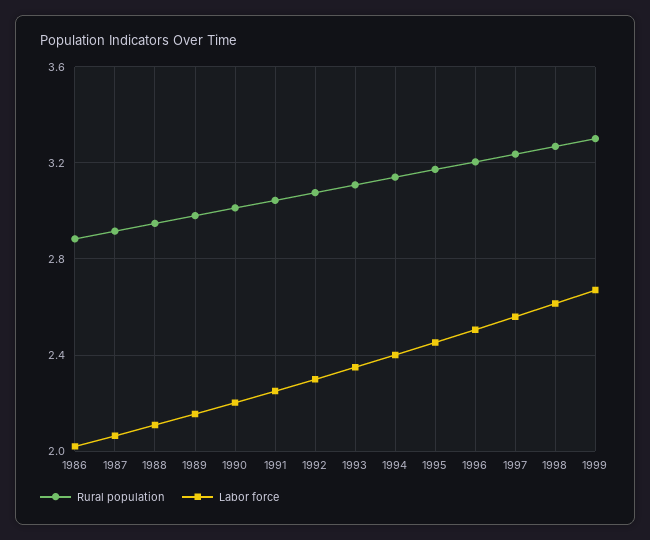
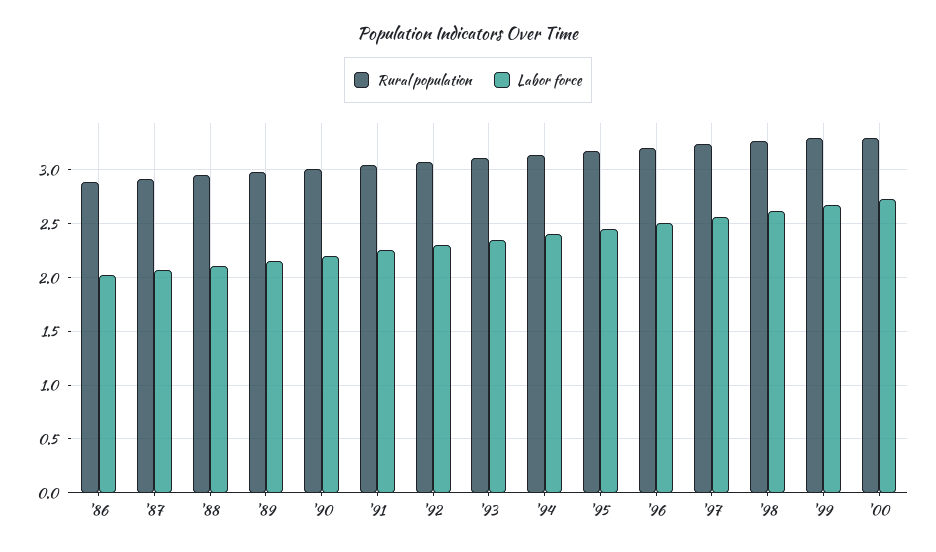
Rural population, '00: none -> 3.3
Labor force, '00: none -> 2.7

